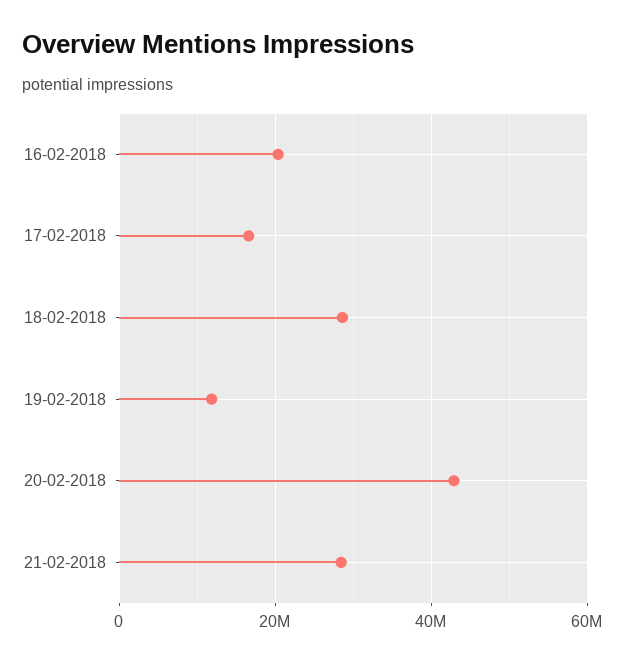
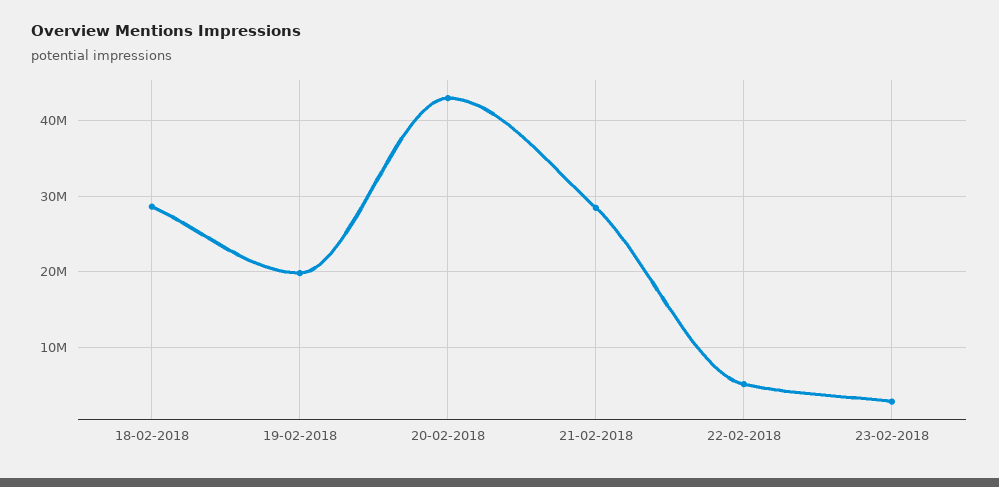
16-02-2018: 20000000 -> none
17-02-2018: 16000000 -> none
19-02-2018: 12000000 -> 20000000
22-02-2018: none -> 5000000
23-02-2018: none -> 3000000

